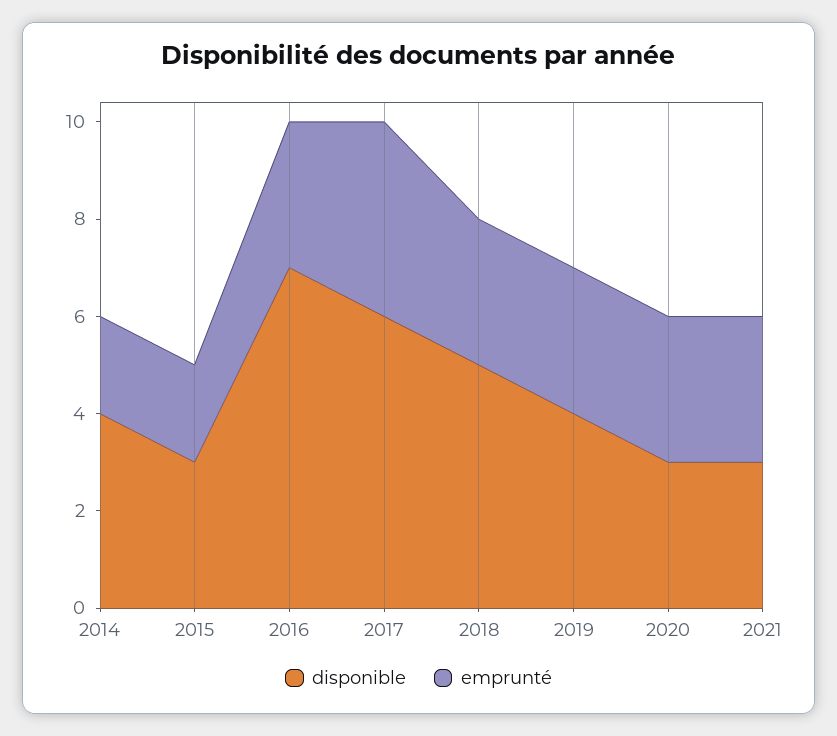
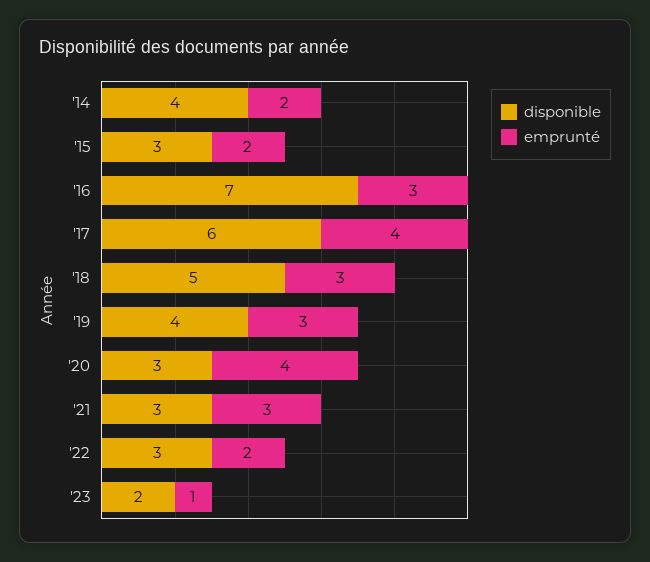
emprunté, 2020: 3 -> 4
disponible, '22: none -> 3
emprunté, '22: none -> 2
disponible, '23: none -> 2
emprunté, '23: none -> 1

